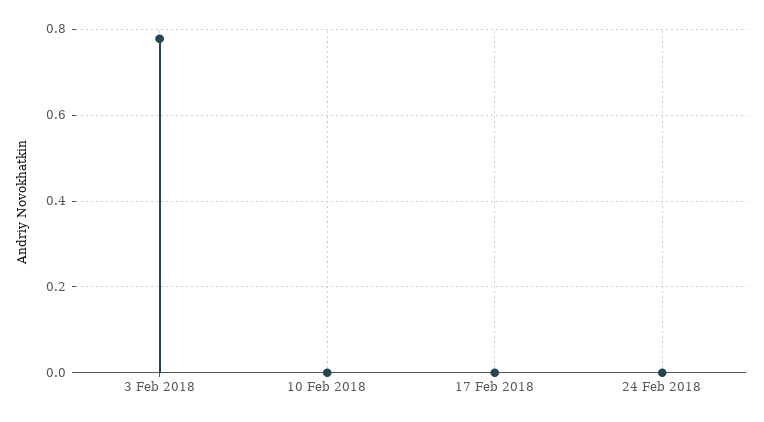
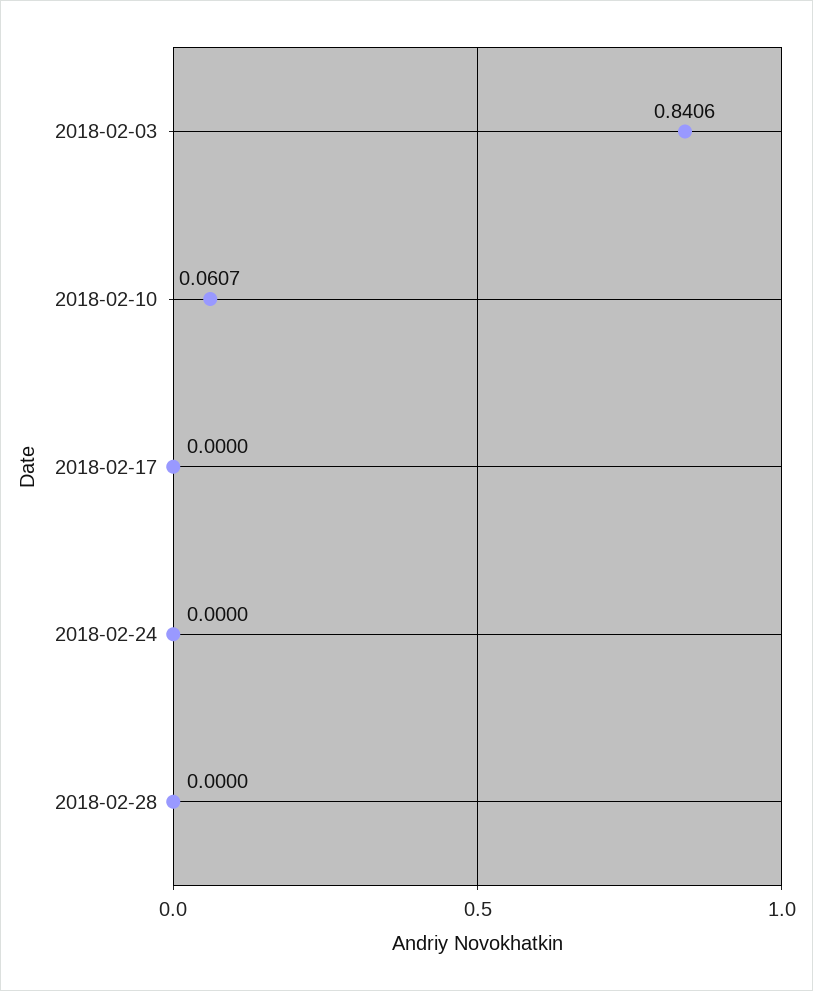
3 Feb 2018: 0.78 -> 0.8406
10 Feb 2018: 0 -> 0.0607
2018-02-28: none -> 0

